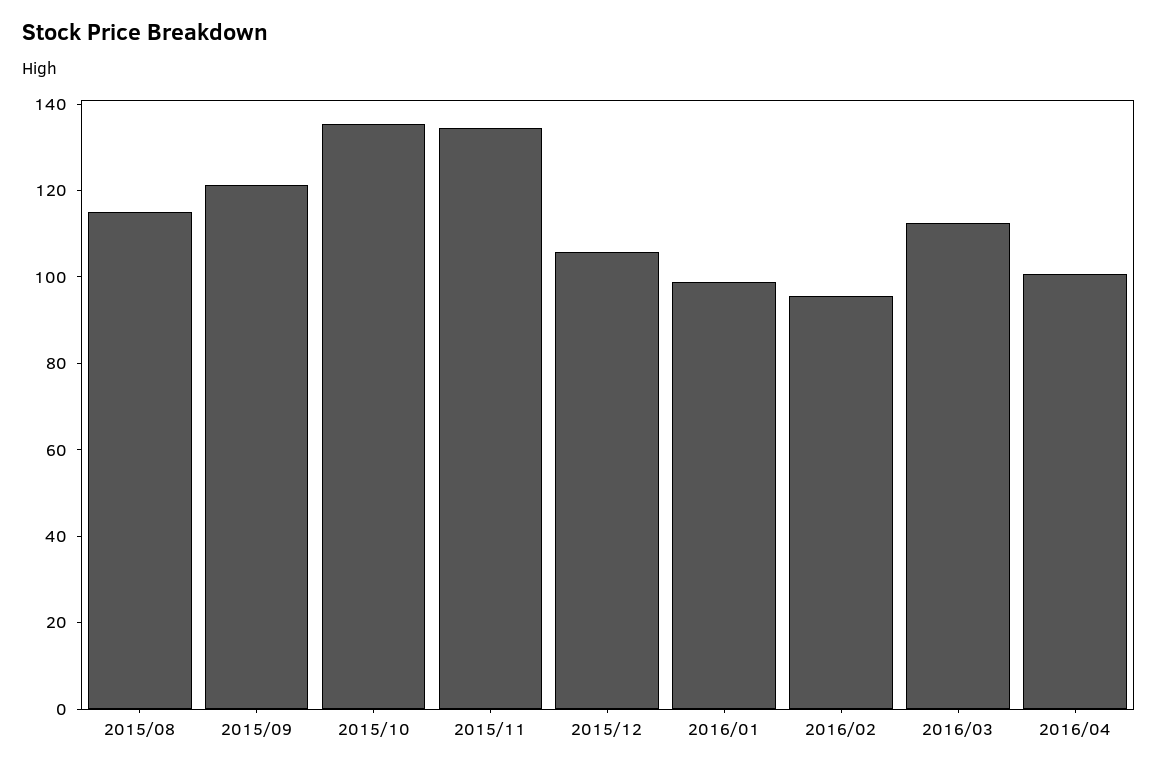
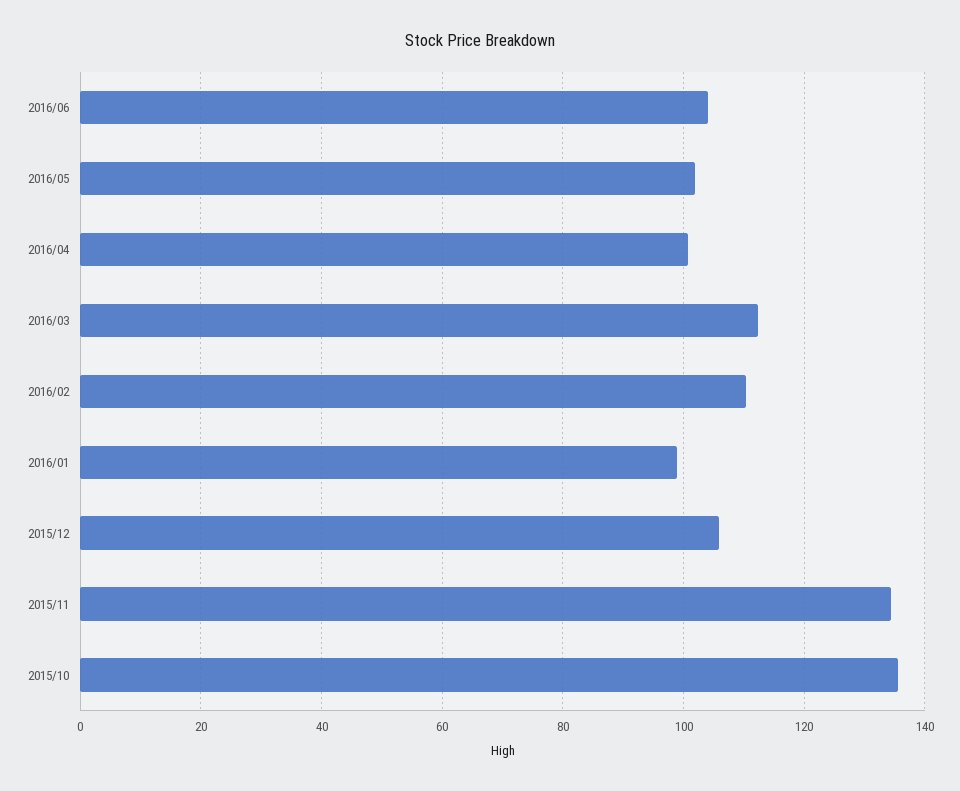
2015/08: 115 -> none
2015/09: 120 -> none
2016/02: 95 -> 110
2016/06: none -> 104
2016/05: none -> 102

